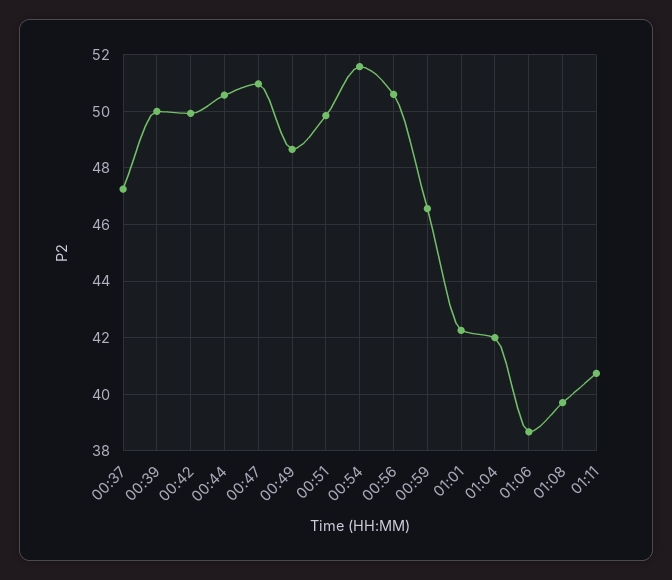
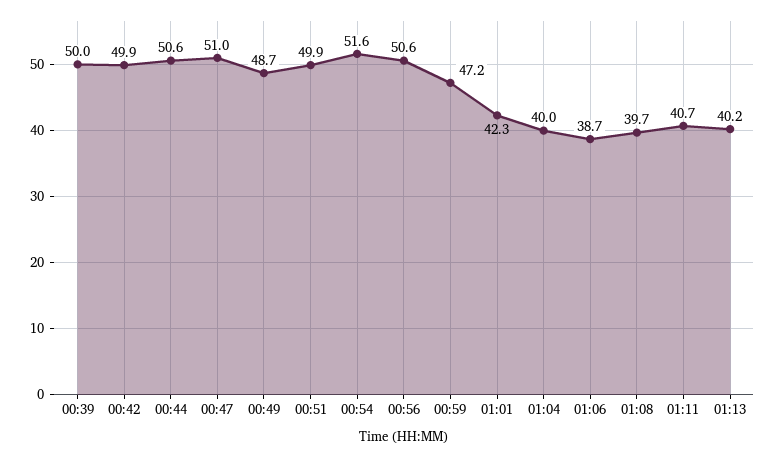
00:37: 47.25 -> none
00:59: 46.5 -> 47.2
01:04: 42 -> 40
01:13: none -> 40.2

